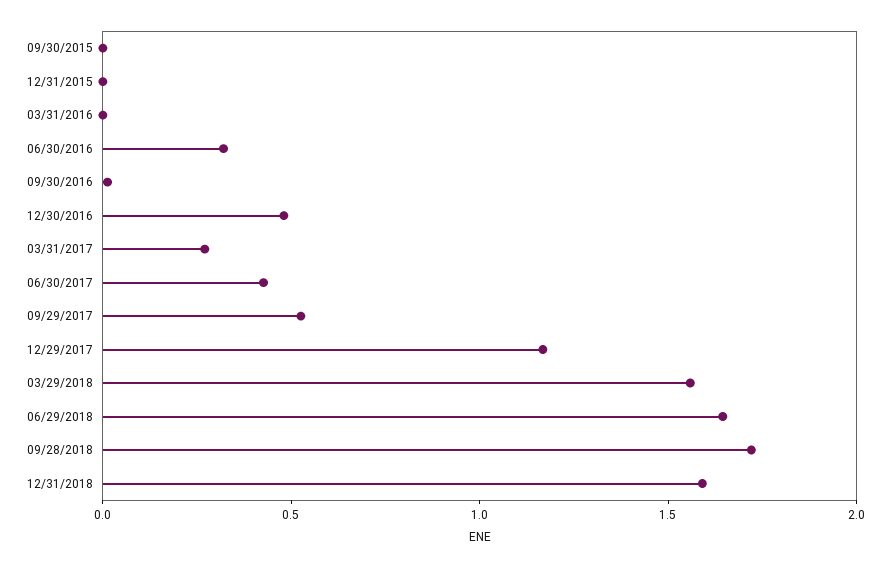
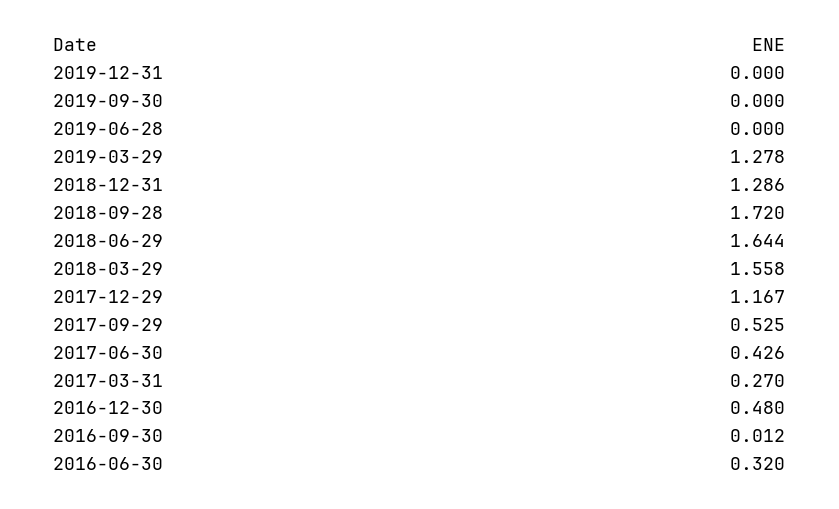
09/30/2015: 0 -> none
12/31/2015: 0 -> none
03/31/2016: 0 -> none
12/31/2018: 1.6 -> 1.286
2019-12-31: none -> 0
2019-09-30: none -> 0
2019-06-28: none -> 0
2019-03-29: none -> 1.278

